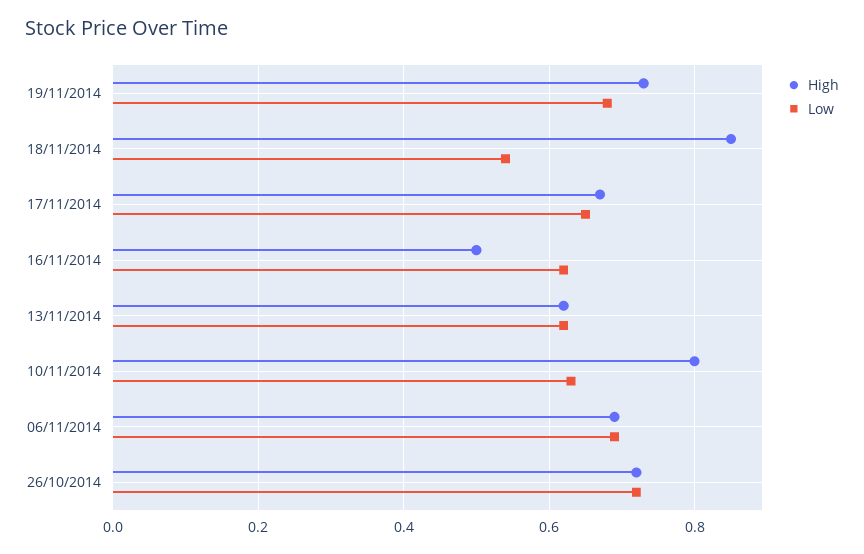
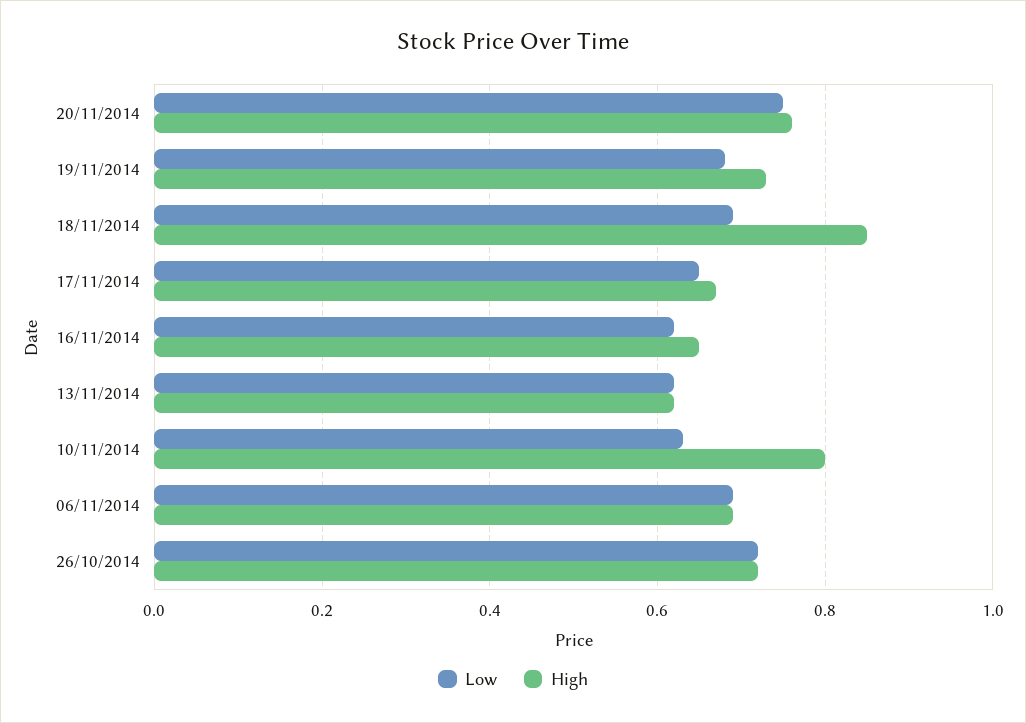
Low, 18/11/2014: 0.55 -> 0.7
High, 16/11/2014: 0.5 -> 0.65
Low, 20/11/2014: none -> 0.75
High, 20/11/2014: none -> 0.75

